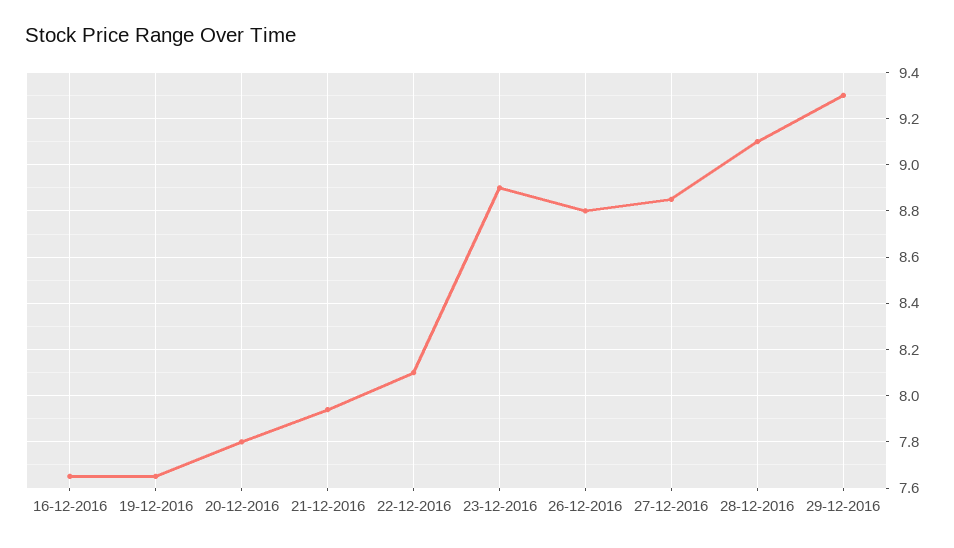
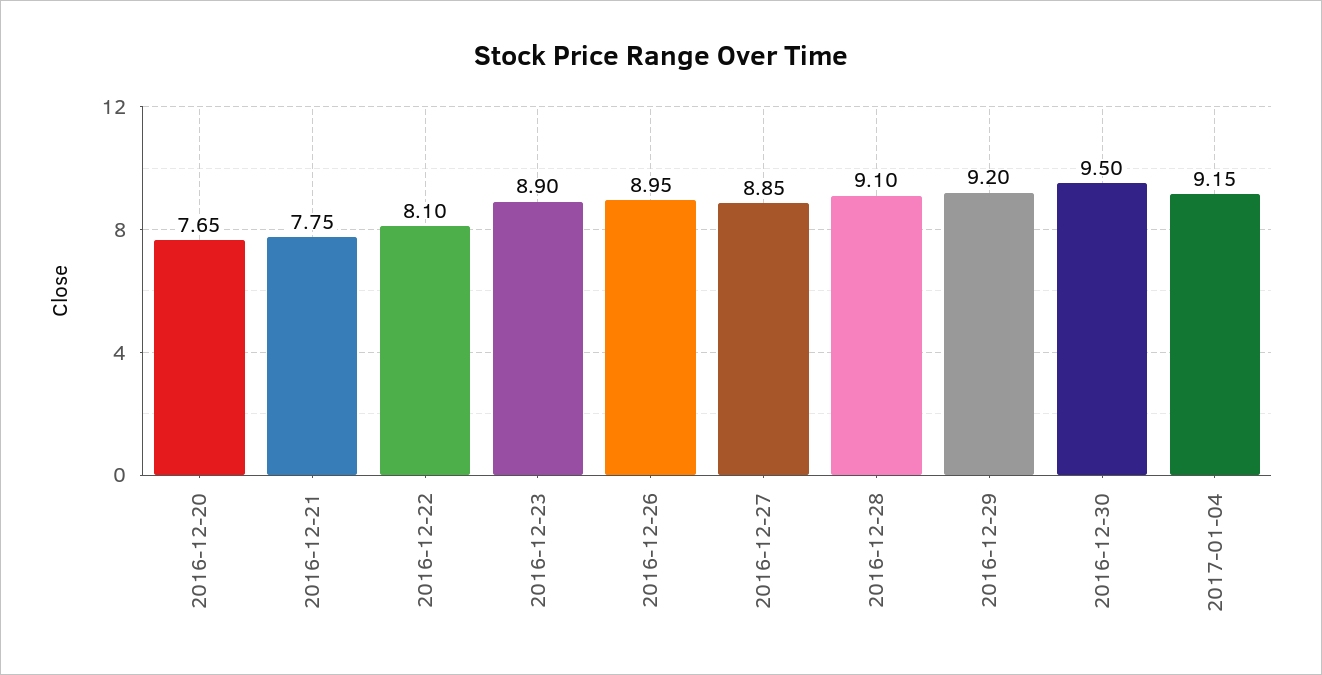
16-12-2016: 7.65 -> none
19-12-2016: 7.65 -> none
20-12-2016: 7.8 -> 7.65
21-12-2016: 7.95 -> 7.75
26-12-2016: 8.8 -> 8.95
29-12-2016: 9.3 -> 9.2
2016-12-30: none -> 9.5
2017-01-04: none -> 9.15

